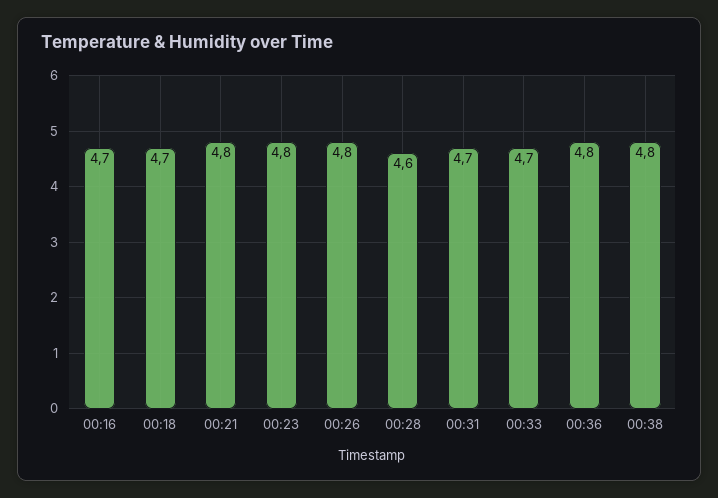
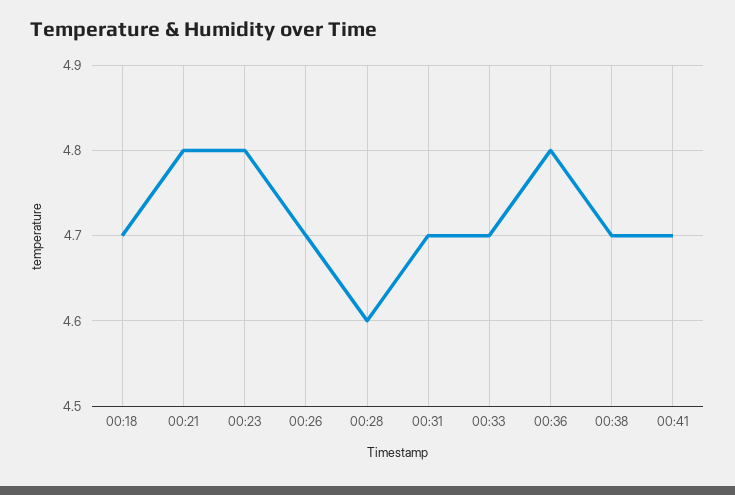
00:16: 4.7 -> none
00:26: 4.8 -> 4.7
00:38: 4.8 -> 4.7
00:41: none -> 4.7

